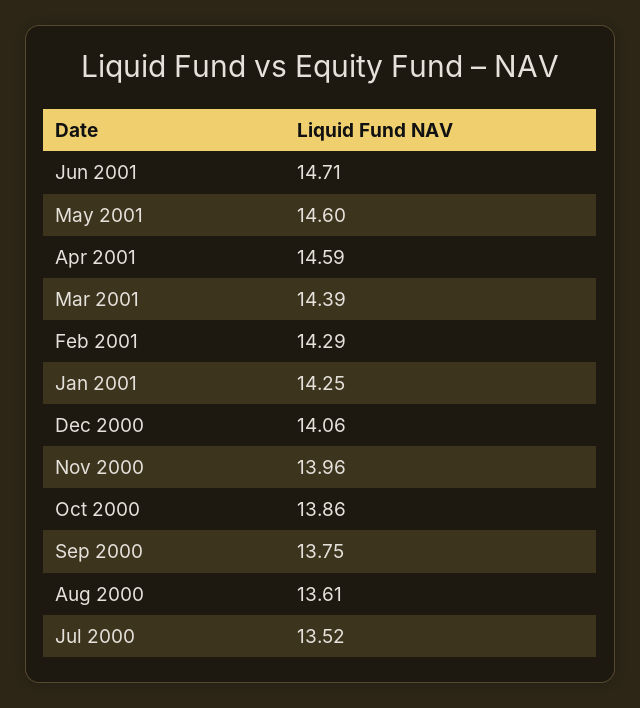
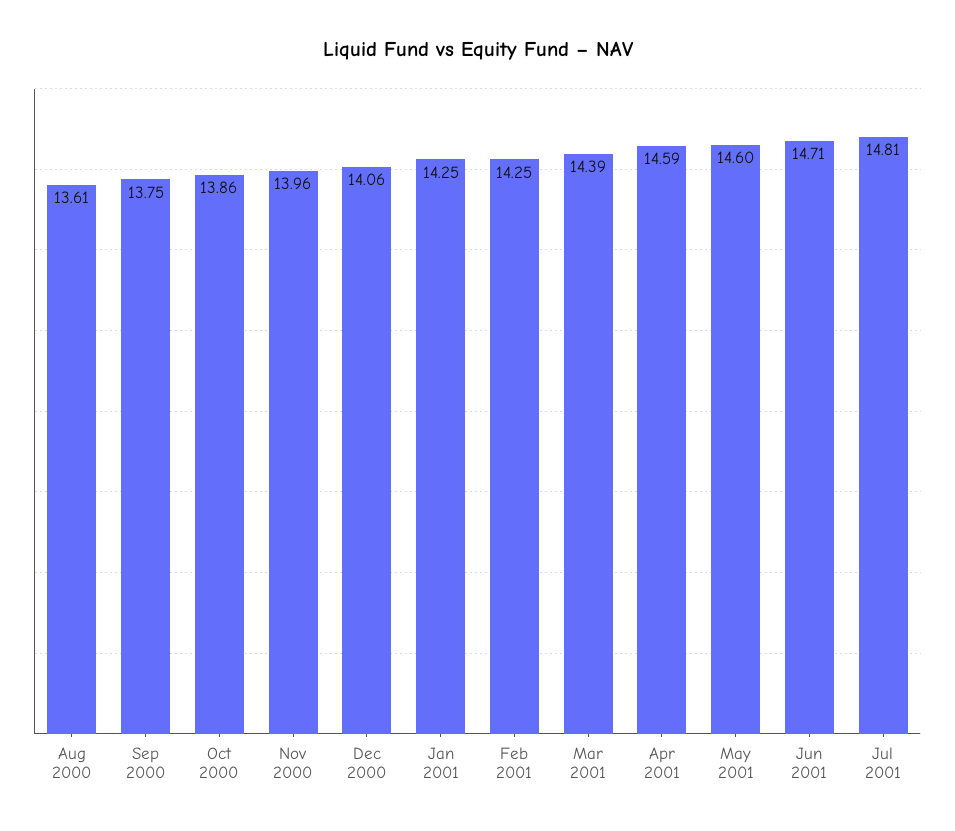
Feb 2001: 14.29 -> 14.25
Jul 2000: 13.52 -> none
Jul 2001: none -> 14.81

